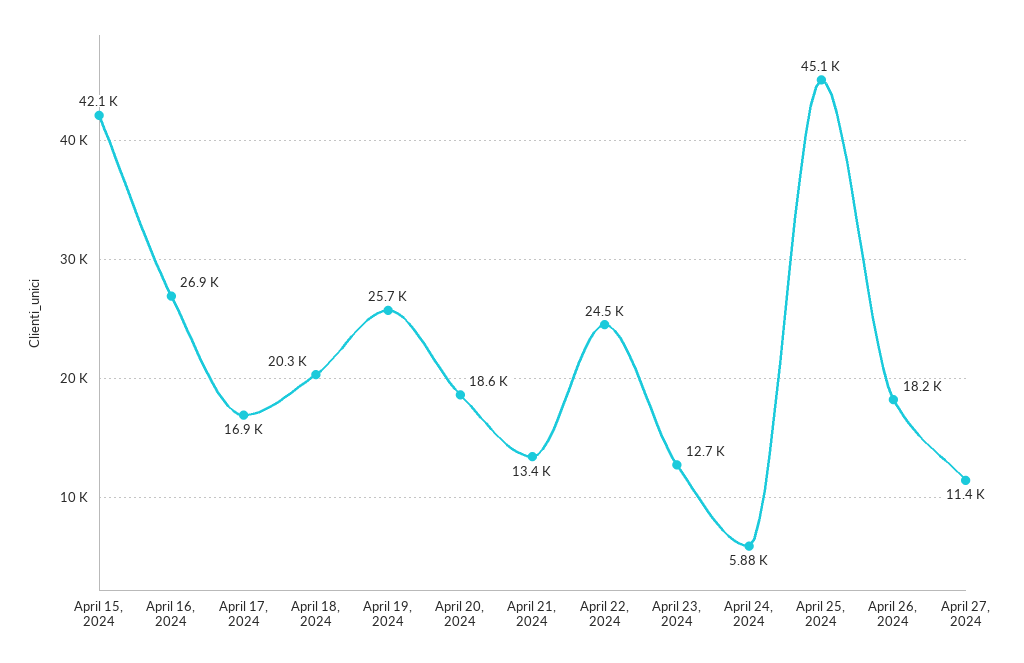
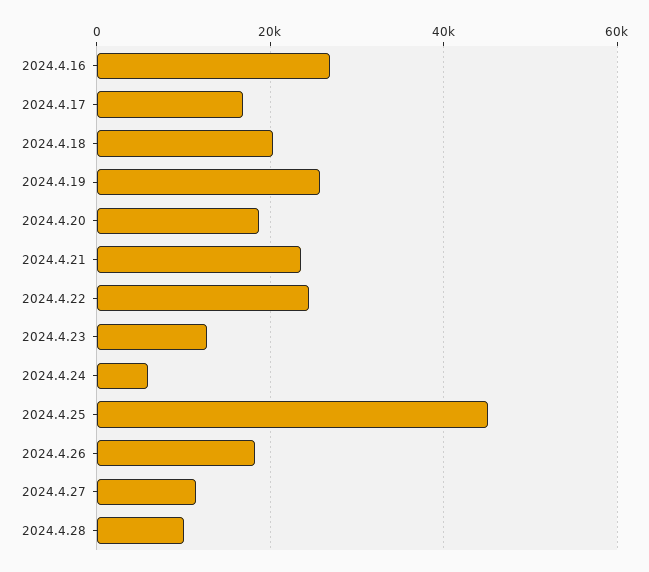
April 15, 2024: 42100 -> none
April 21, 2024: 13400 -> 24000
2024.4.28: none -> 10000

